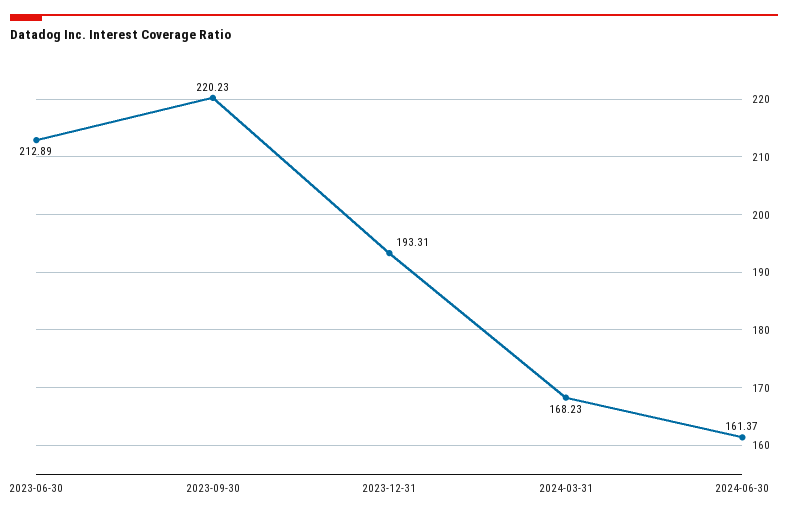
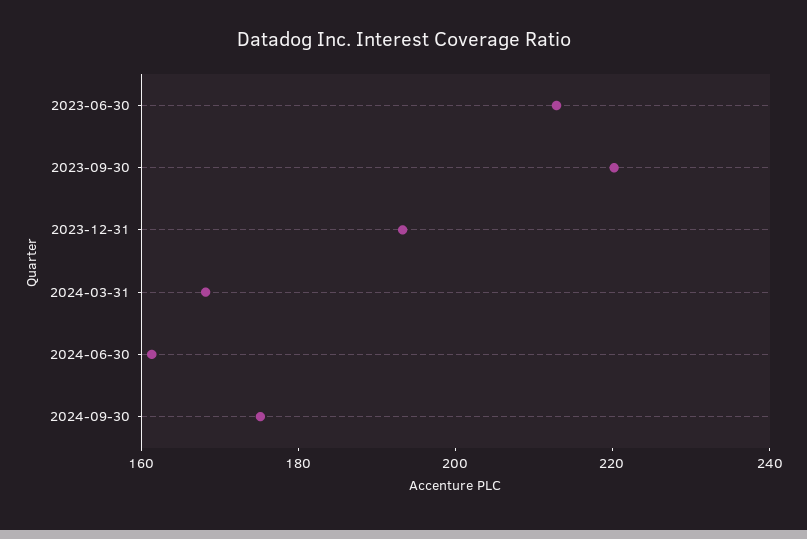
2024-09-30: none -> 175

